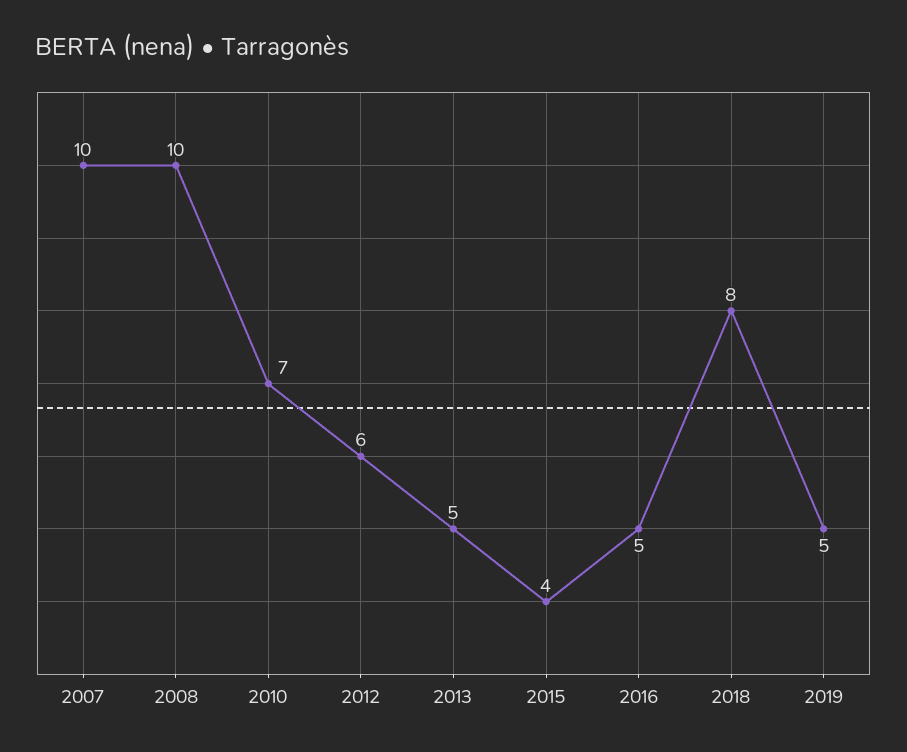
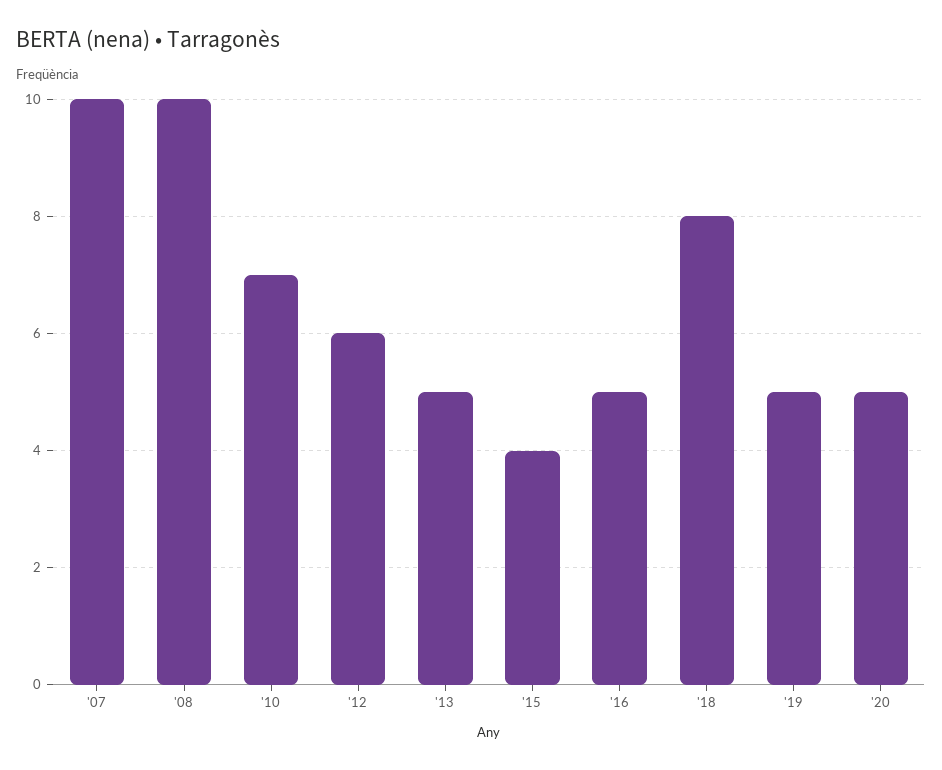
'20: none -> 5

